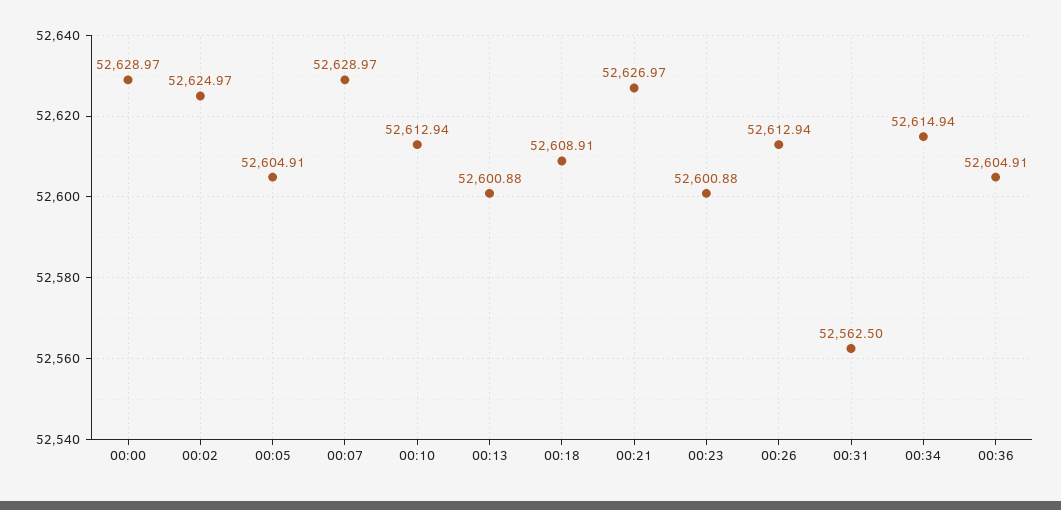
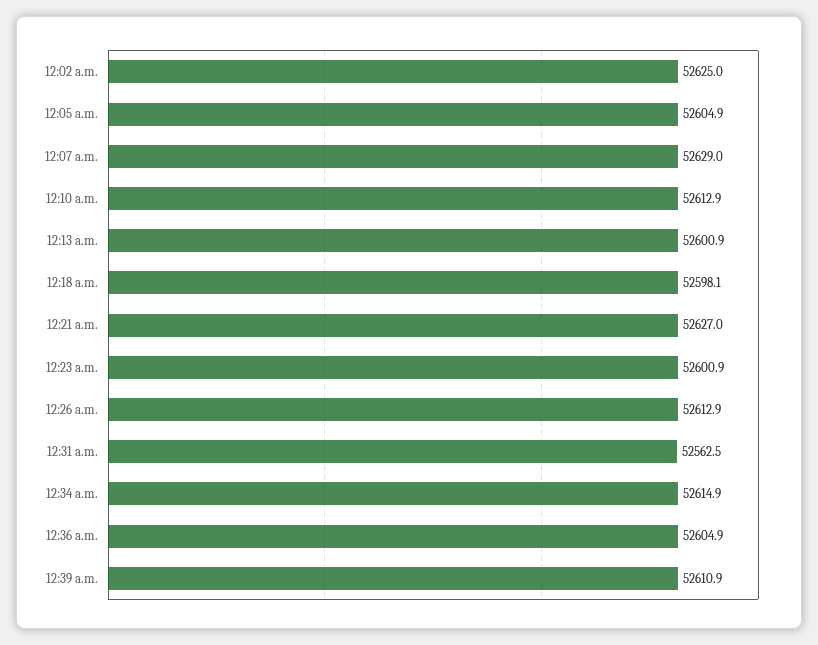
00:00: 52628.97 -> none
00:18: 52608.91 -> 52598.1
12:39 a.m.: none -> 52610.9

